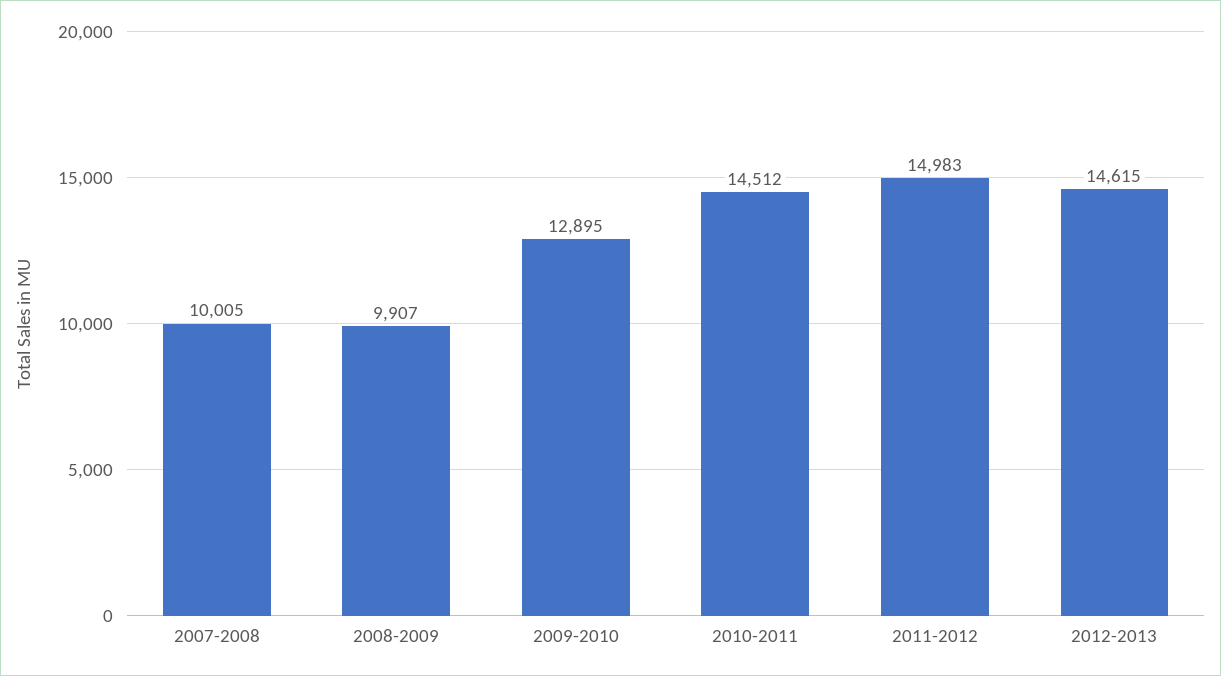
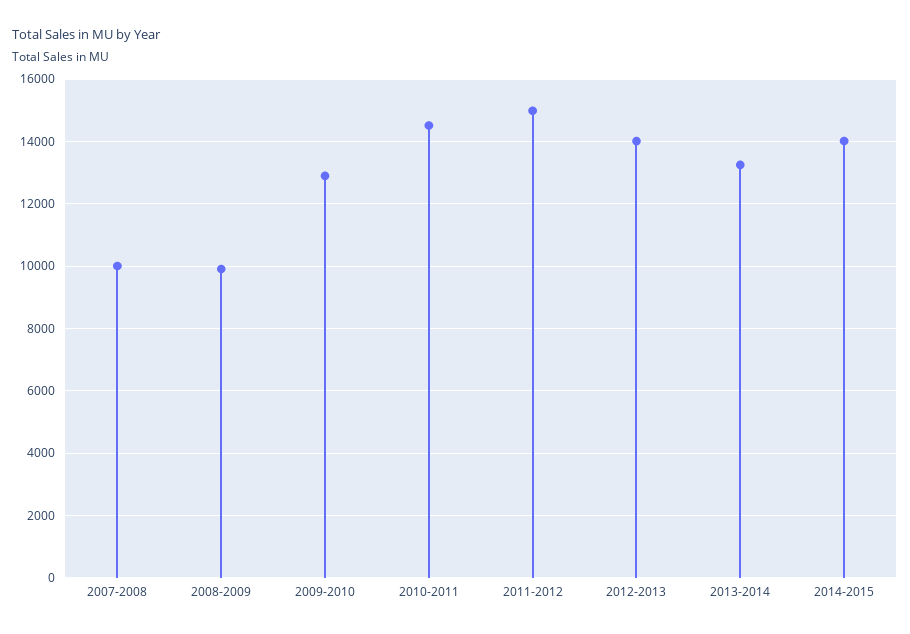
2012-2013: 14615 -> 14000
2013-2014: none -> 13200
2014-2015: none -> 14000

